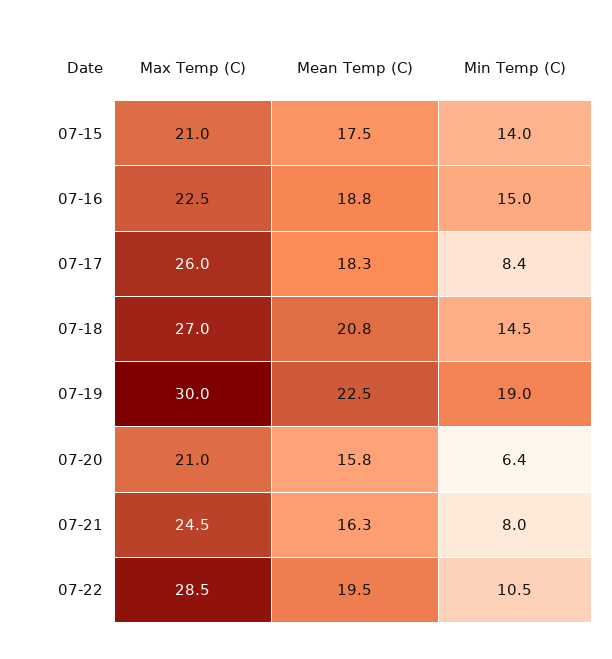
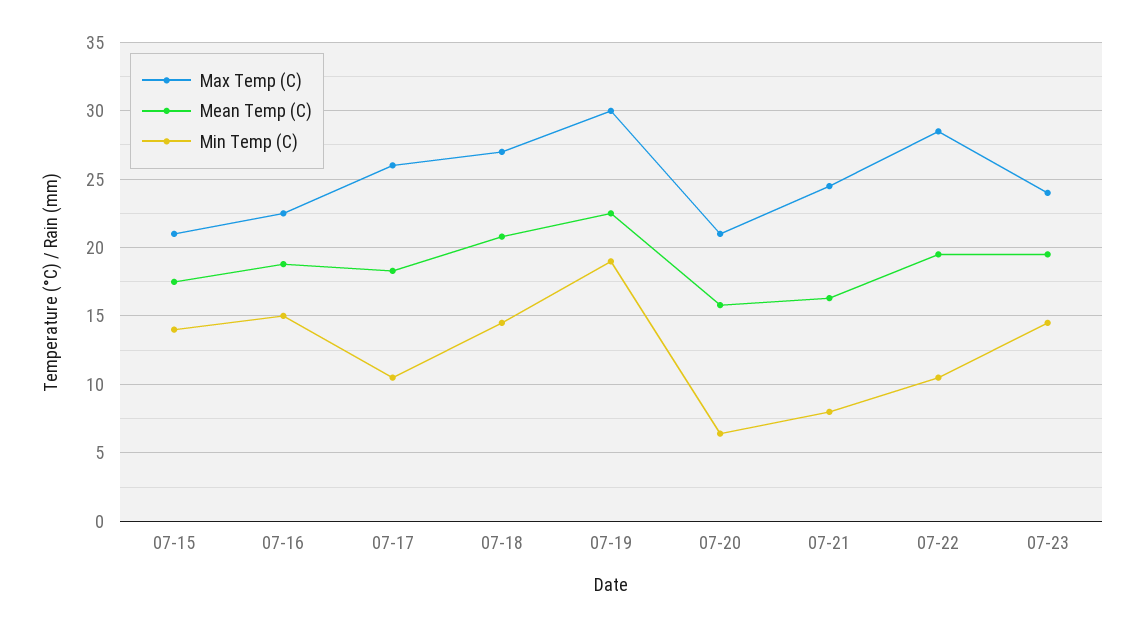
Min Temp (C), 07-17: 8.4 -> 10.5
Max Temp (C), 07-23: none -> 24
Mean Temp (C), 07-23: none -> 19.5
Min Temp (C), 07-23: none -> 14.5

